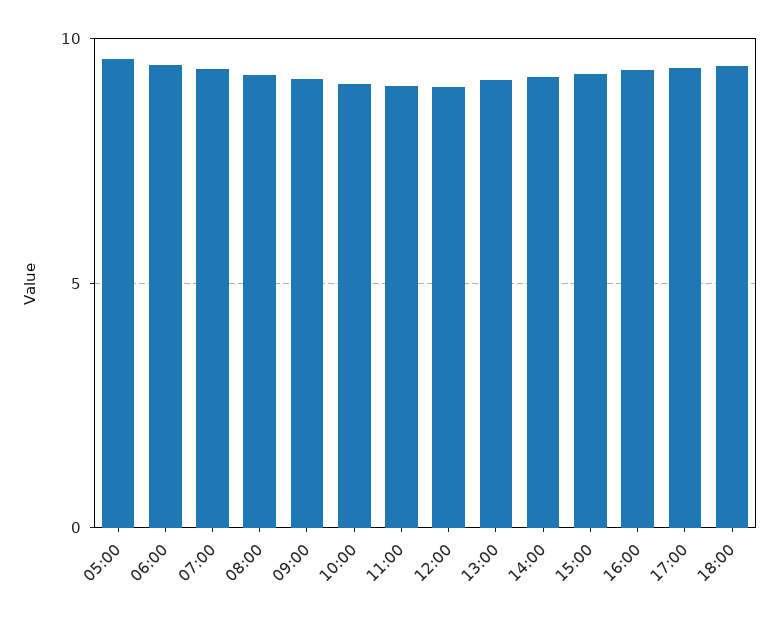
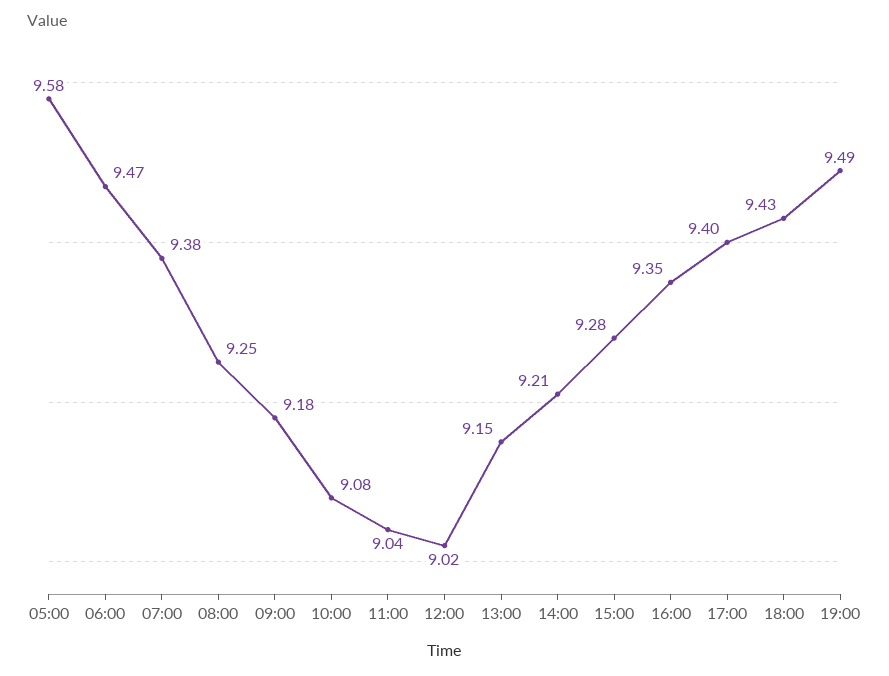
19:00: none -> 9.49

